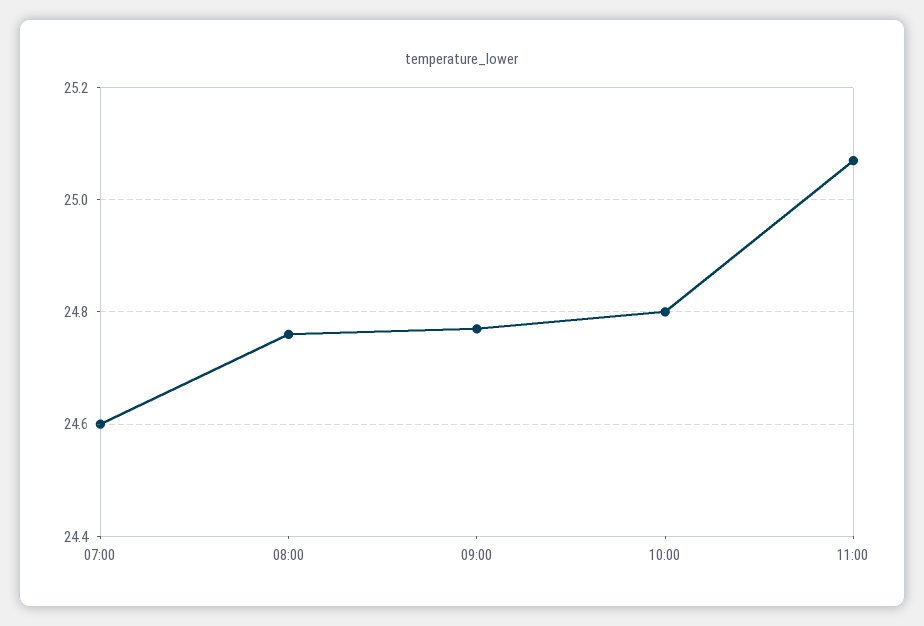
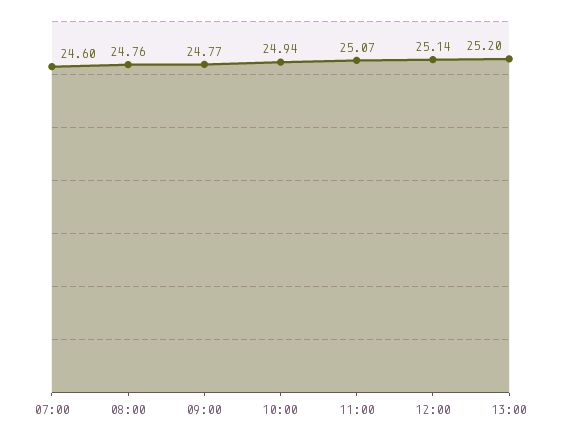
10:00: 24.8 -> 24.94
12:00: none -> 25.14
13:00: none -> 25.2

